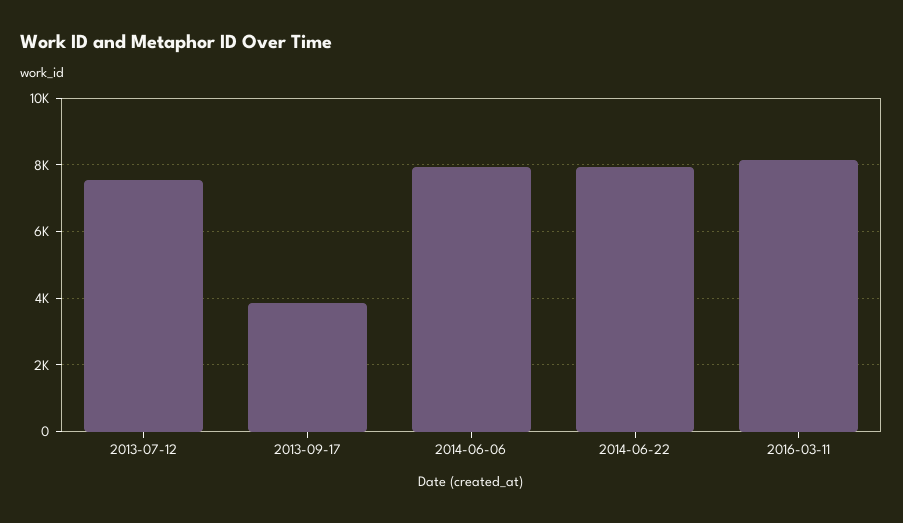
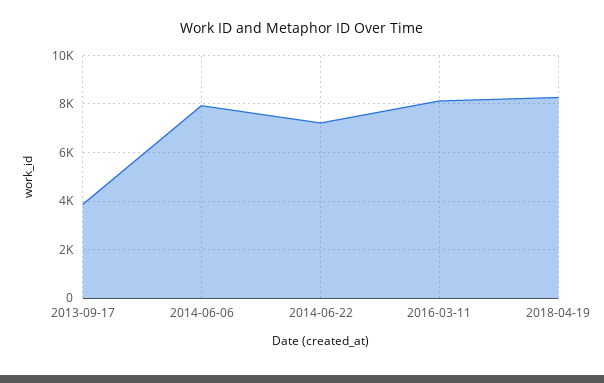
2013-07-12: 7600 -> none
2014-06-22: 8000 -> 7250
2018-04-19: none -> 8250

